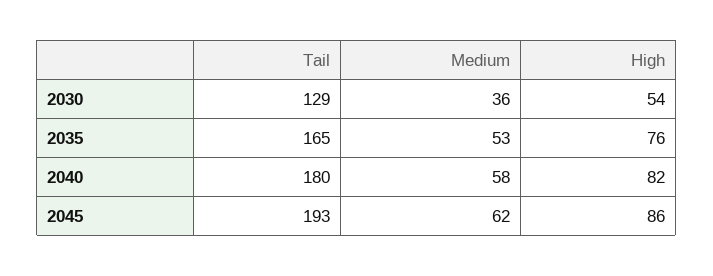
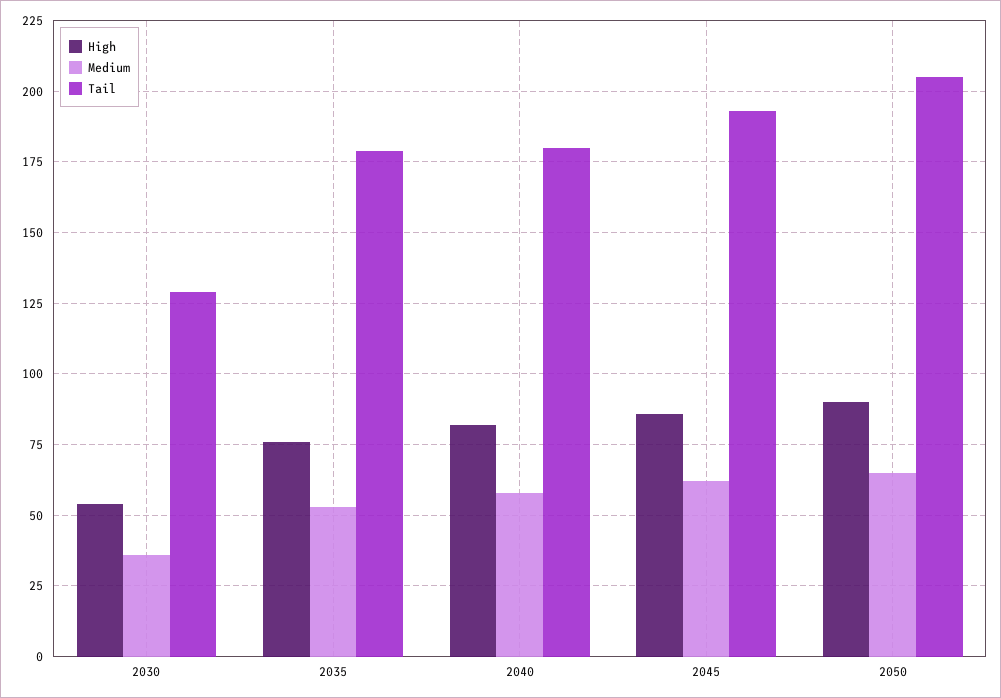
Tail, 2035: 165 -> 180
High, 2050: none -> 90
Medium, 2050: none -> 65
Tail, 2050: none -> 205

